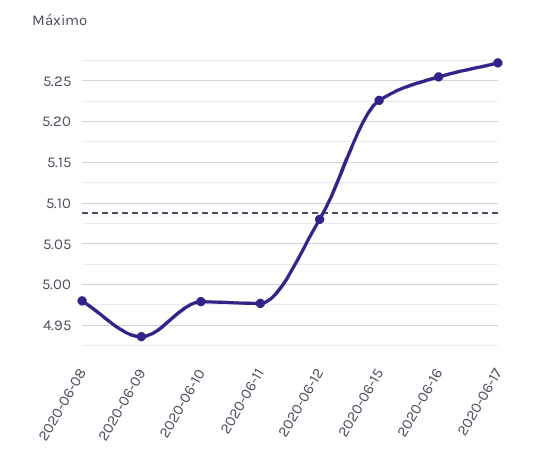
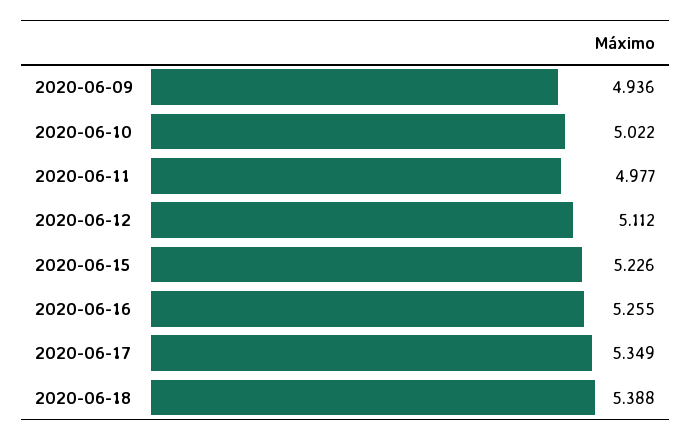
2020-06-08: 4.98 -> none
2020-06-10: 4.98 -> 5.022
2020-06-12: 5.08 -> 5.112
2020-06-17: 5.27 -> 5.349
2020-06-18: none -> 5.388

